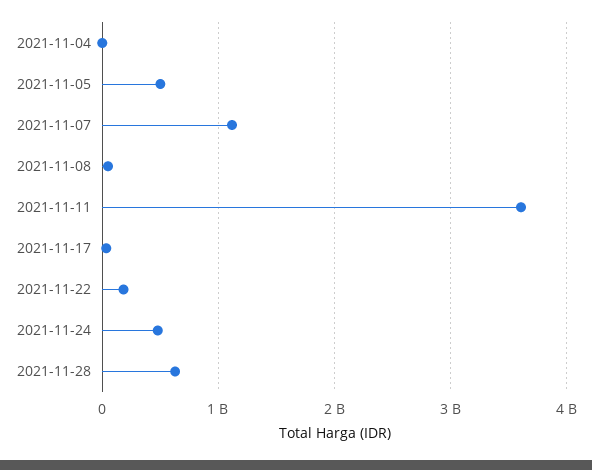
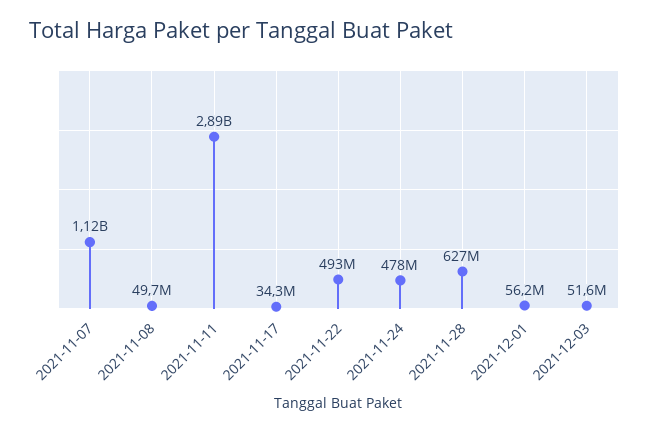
2021-11-04: 0 -> none
2021-11-05: 500000000 -> none
2021-11-11: 3600000000 -> 2890000000
2021-11-22: 200000000 -> 493000000
2021-12-01: none -> 56200000
2021-12-03: none -> 51600000

